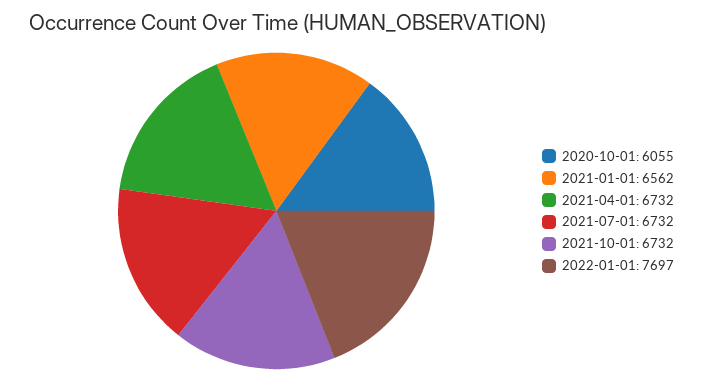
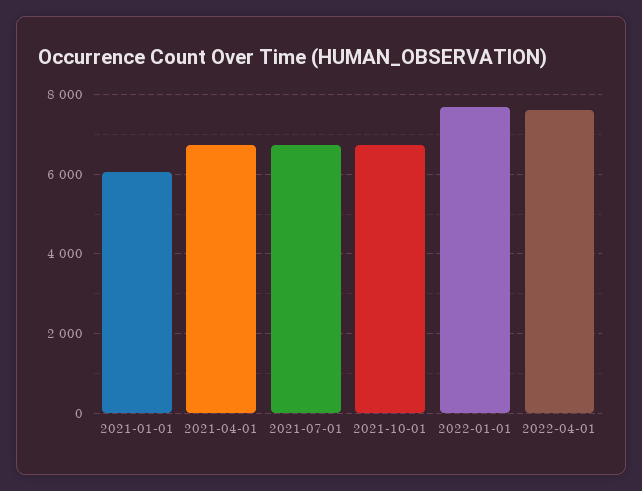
2020-10-01: 6055 -> none
2021-01-01: 6562 -> 6000
2022-04-01: none -> 7600

